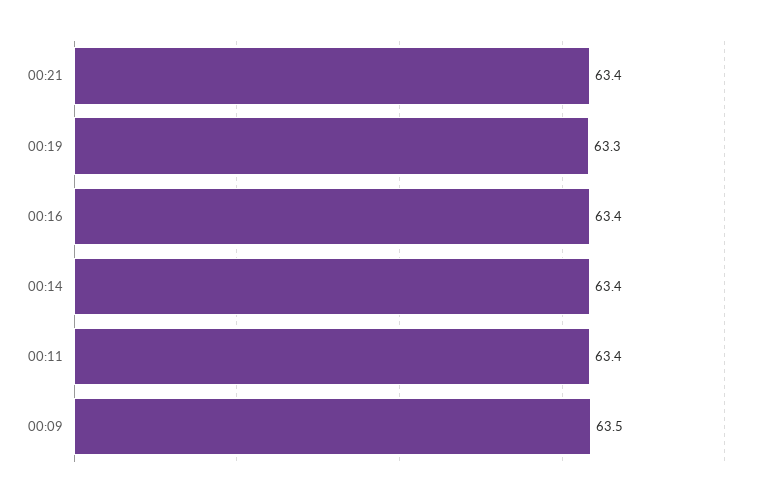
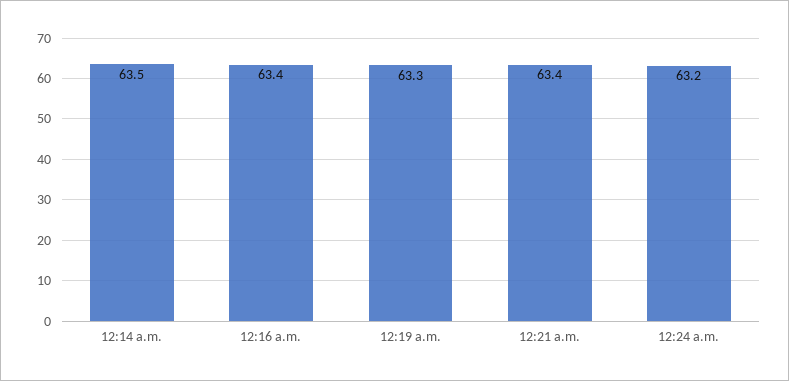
00:14: 63.4 -> 63.5
00:11: 63.4 -> none
00:09: 63.5 -> none
12:24 a.m.: none -> 63.2

